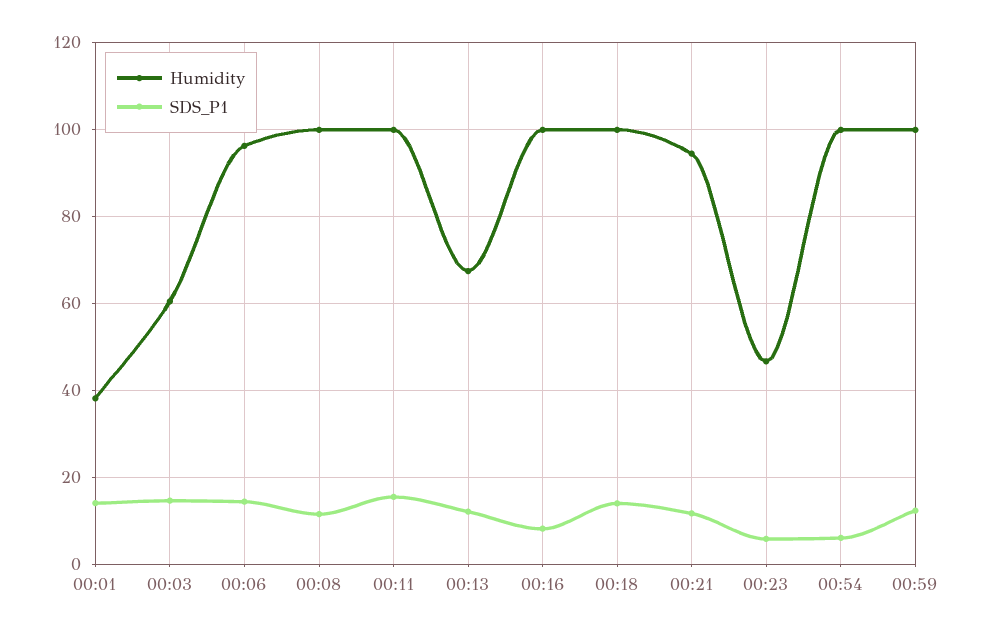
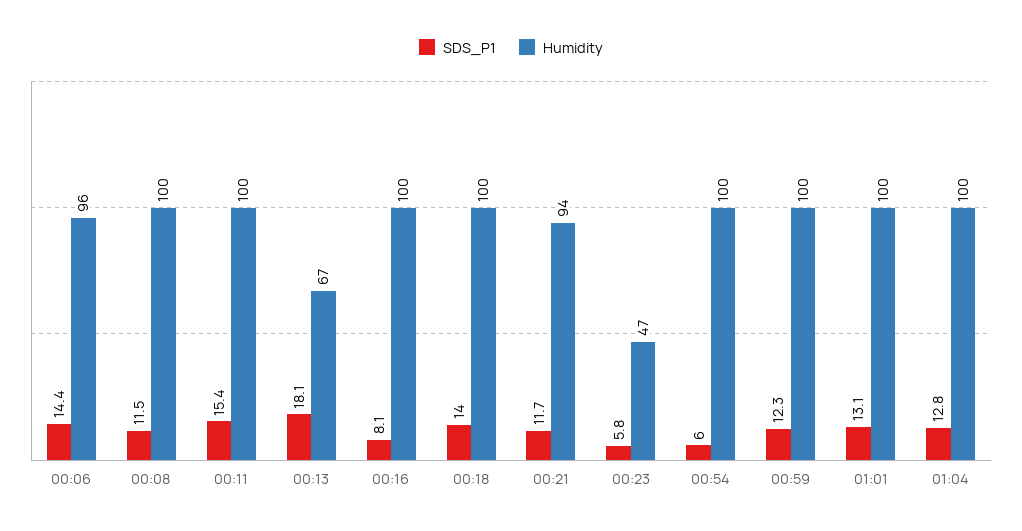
Humidity, 00:01: 38 -> none
SDS_P1, 00:01: 14 -> none
Humidity, 00:03: 60 -> none
SDS_P1, 00:03: 14 -> none
SDS_P1, 00:13: 12 -> 18.1
SDS_P1, 01:01: none -> 13.1
Humidity, 01:01: none -> 100
SDS_P1, 01:04: none -> 12.8
Humidity, 01:04: none -> 100

